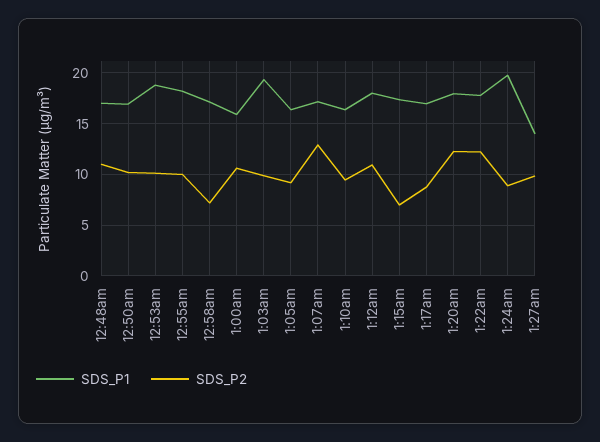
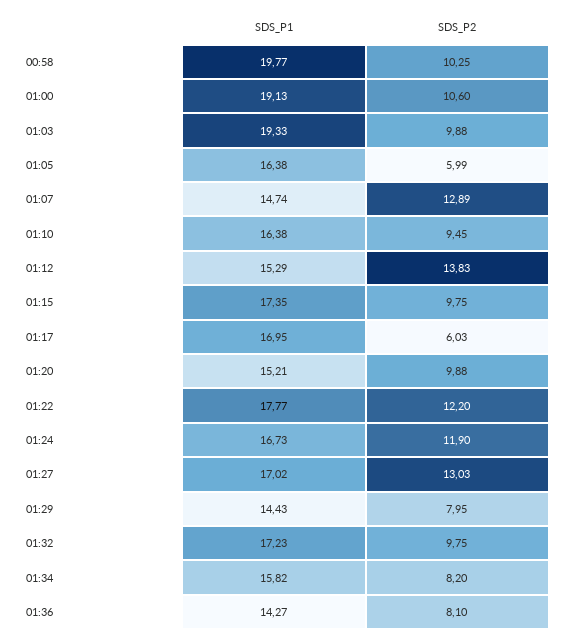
SDS_P1, 12:48am: 17 -> none
SDS_P2, 12:48am: 11 -> none
SDS_P1, 12:50am: 17 -> none
SDS_P2, 12:50am: 10 -> none
SDS_P1, 12:53am: 19 -> none
SDS_P2, 12:53am: 10 -> none
SDS_P1, 12:55am: 18 -> none
SDS_P2, 12:55am: 10 -> none
SDS_P1, 12:58am: 17 -> 19.77
SDS_P2, 12:58am: 7 -> 10.25
SDS_P1, 1:00am: 16 -> 19.13
SDS_P2, 1:05am: 9 -> 5.99
SDS_P1, 1:07am: 17 -> 14.74
SDS_P1, 1:12am: 18 -> 15.29
SDS_P2, 1:12am: 11 -> 13.83
SDS_P2, 1:15am: 7 -> 9.75
SDS_P2, 1:17am: 9 -> 6.03
SDS_P1, 1:20am: 18 -> 15.21
SDS_P2, 1:20am: 12 -> 9.88
SDS_P1, 1:24am: 20 -> 16.73
SDS_P2, 1:24am: 9 -> 11.9
SDS_P1, 1:27am: 14 -> 17.02
SDS_P2, 1:27am: 10 -> 13.03
SDS_P1, 01:29: none -> 14.43
SDS_P2, 01:29: none -> 7.95
SDS_P1, 01:32: none -> 17.23
SDS_P2, 01:32: none -> 9.75
SDS_P1, 01:34: none -> 15.82
SDS_P2, 01:34: none -> 8.2
SDS_P1, 01:36: none -> 14.27
SDS_P2, 01:36: none -> 8.1

